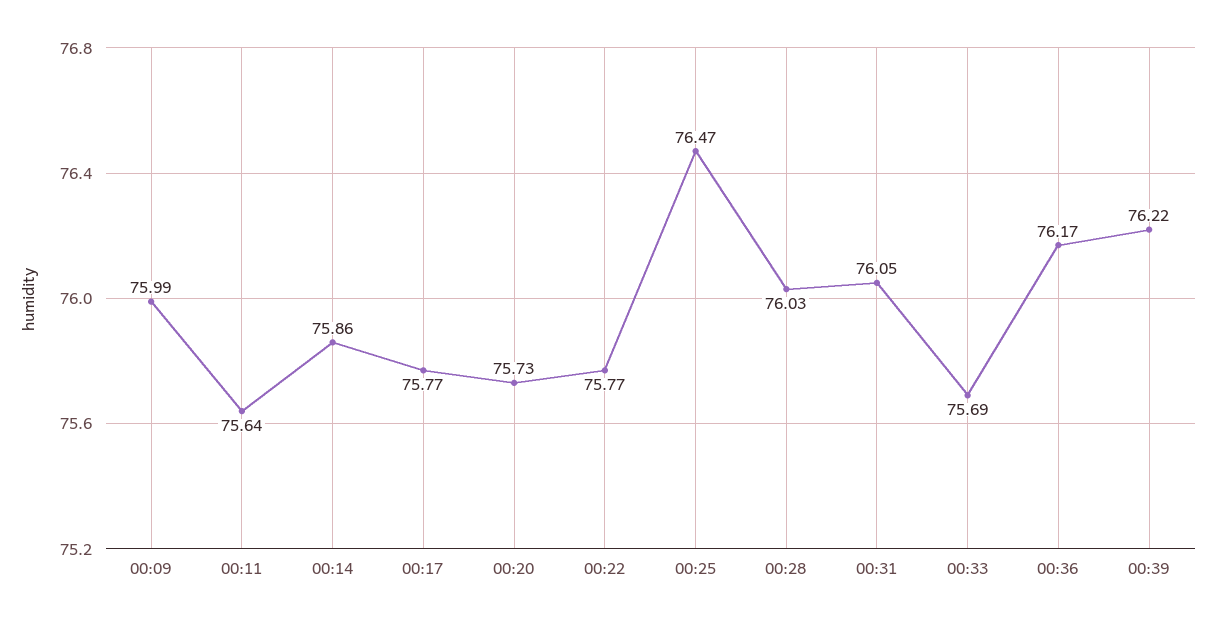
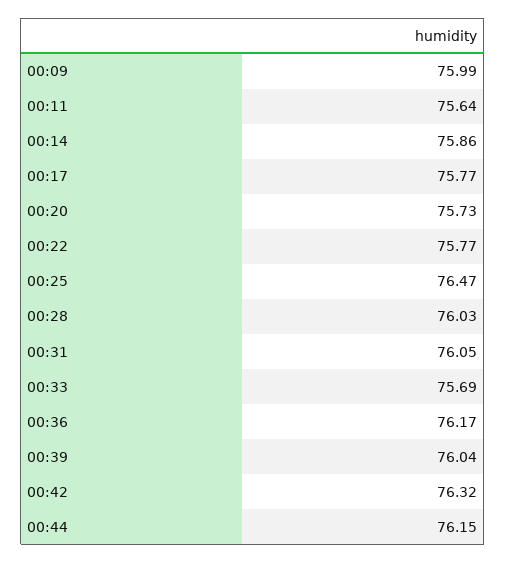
00:39: 76.22 -> 76.04
00:42: none -> 76.32
00:44: none -> 76.15

